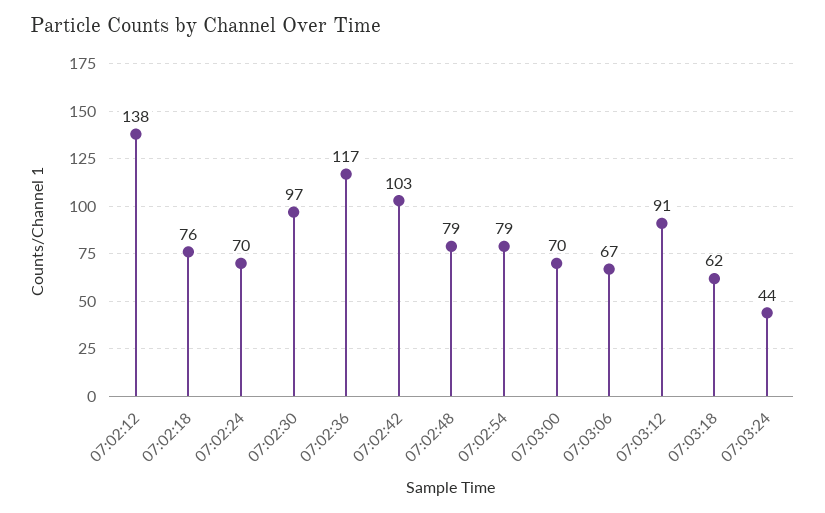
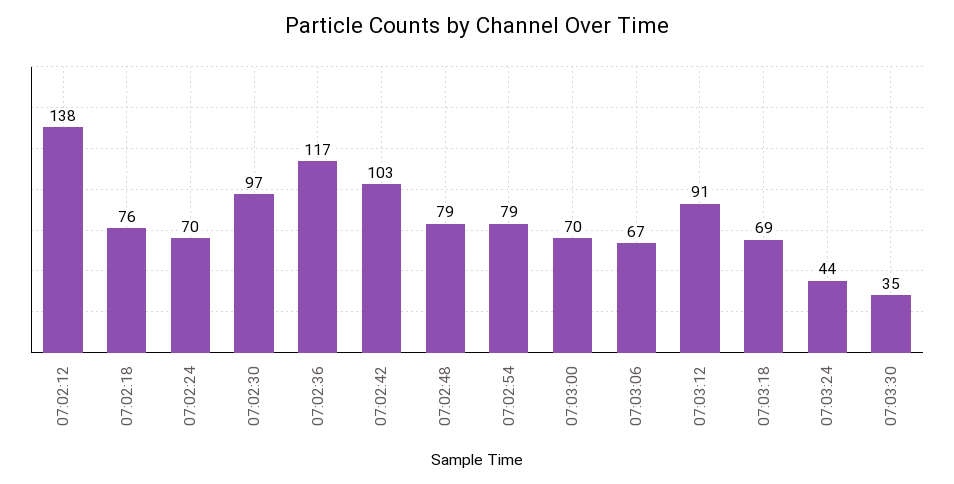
07:03:18: 62 -> 69
07:03:30: none -> 35

